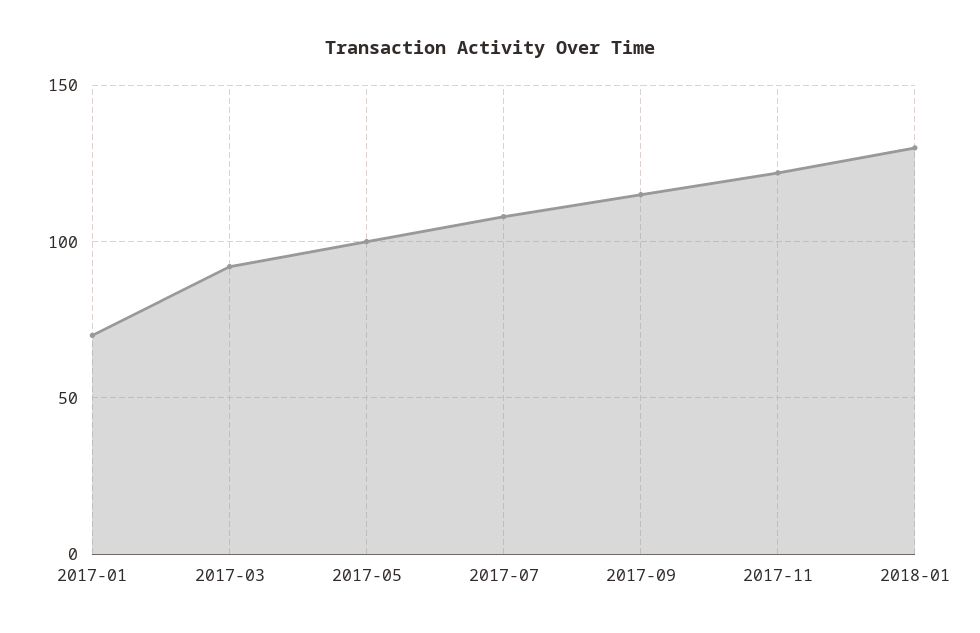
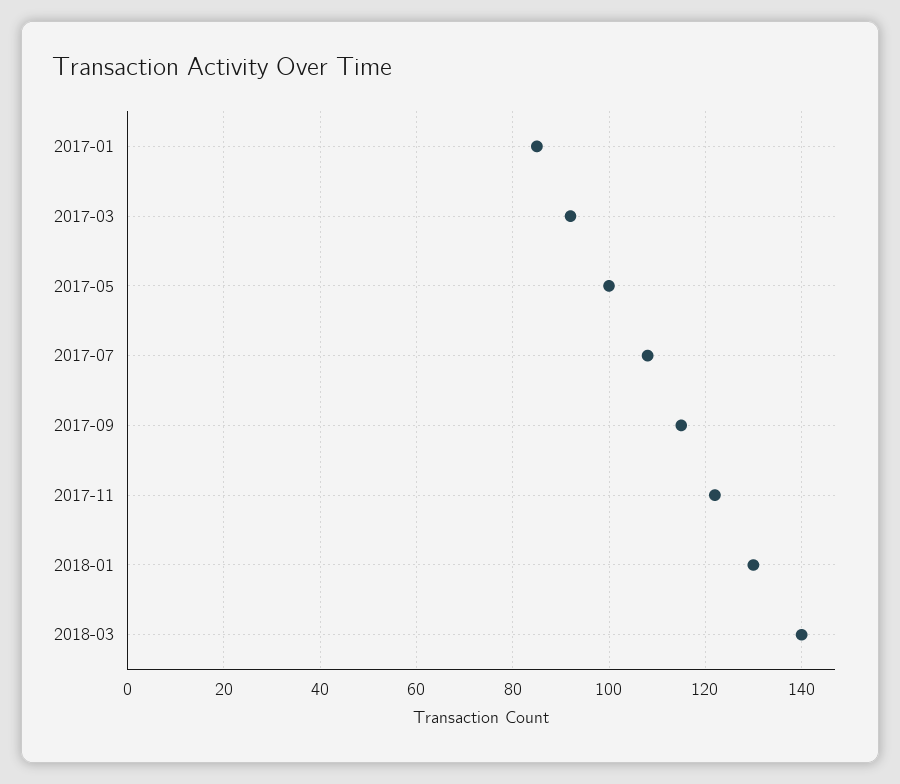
2017-01: 70 -> 85
2018-03: none -> 140

